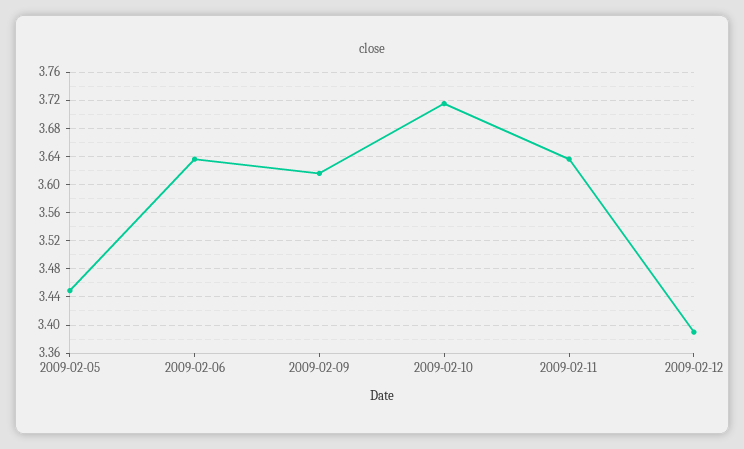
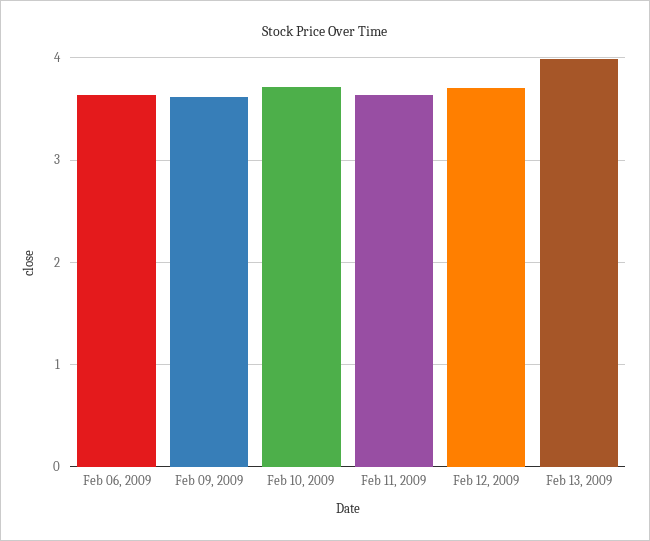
2009-02-05: 3.45 -> none
2009-02-12: 3.39 -> 3.7
Feb 13, 2009: none -> 4

